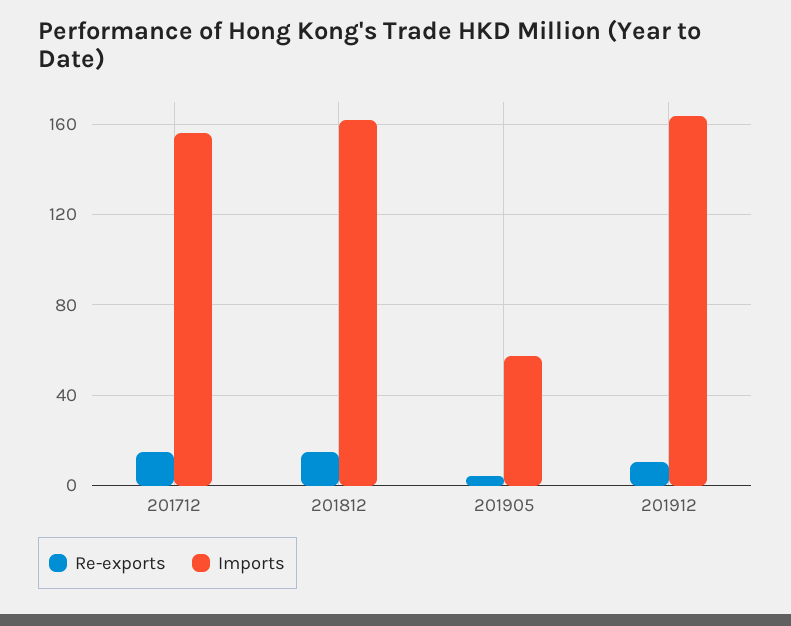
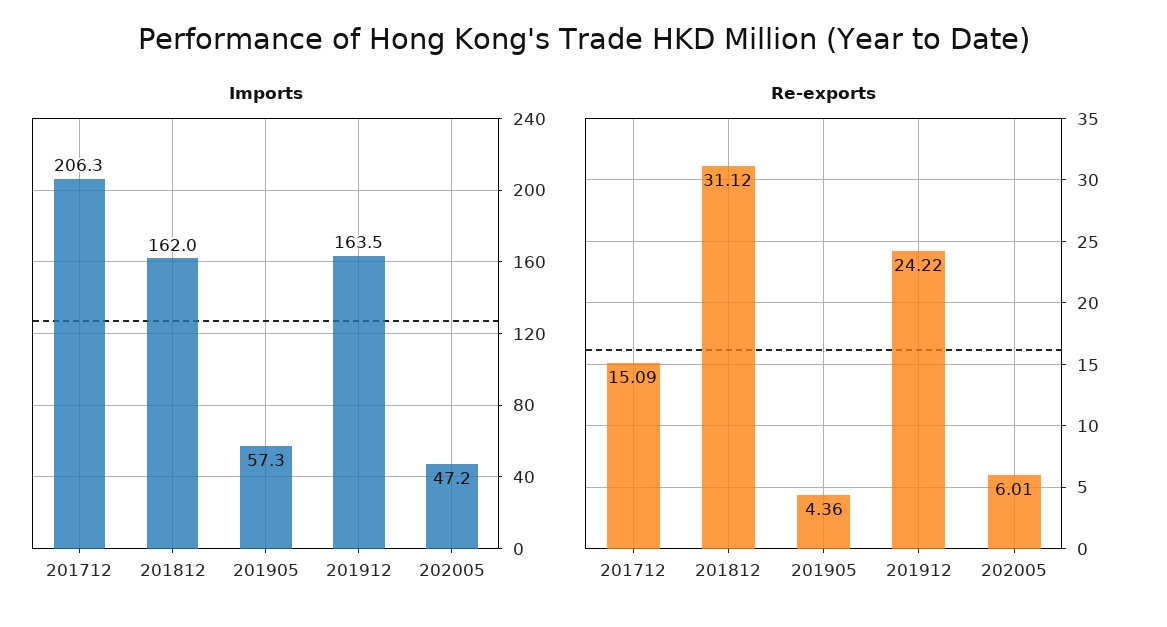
Imports, 201712: 155 -> 206.3
Re-exports, 201812: 15 -> 31.12
Re-exports, 201912: 10 -> 24.22
Imports, 202005: none -> 47.2
Re-exports, 202005: none -> 6.01

